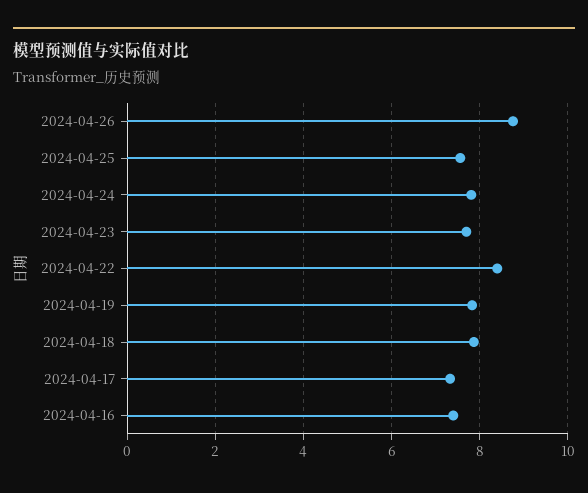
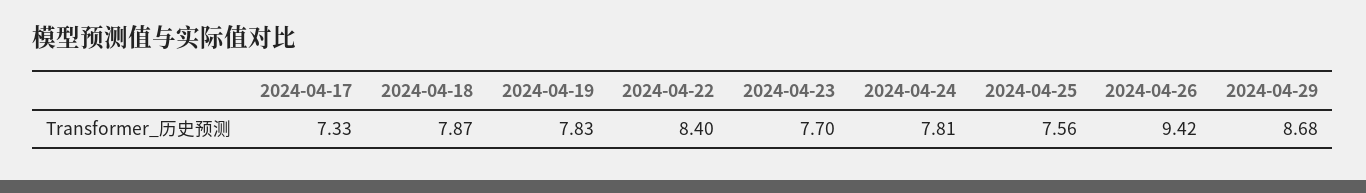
2024-04-26: 8.8 -> 9.42
2024-04-16: 7.4 -> none
2024-04-29: none -> 8.68

